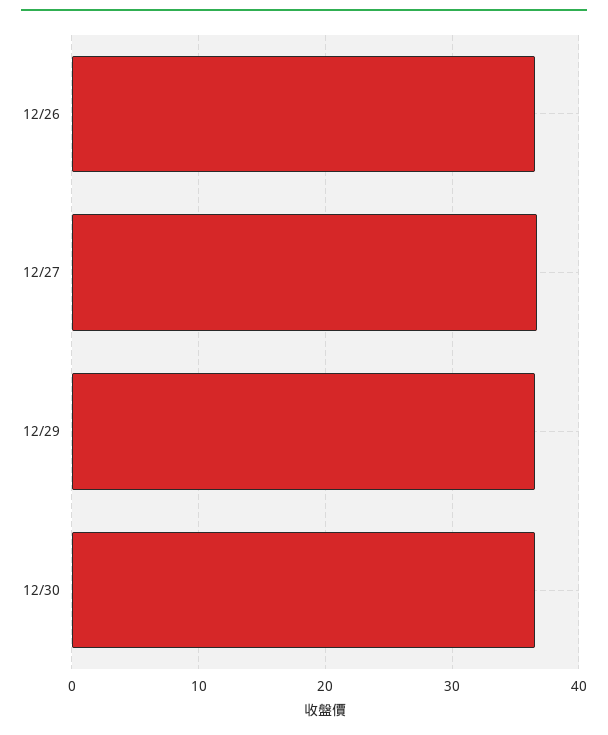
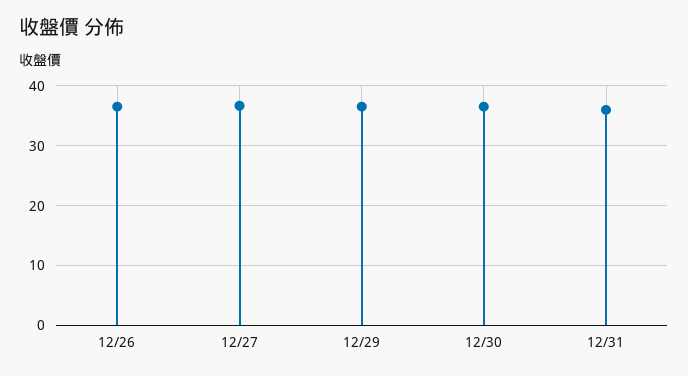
12/31: none -> 36

